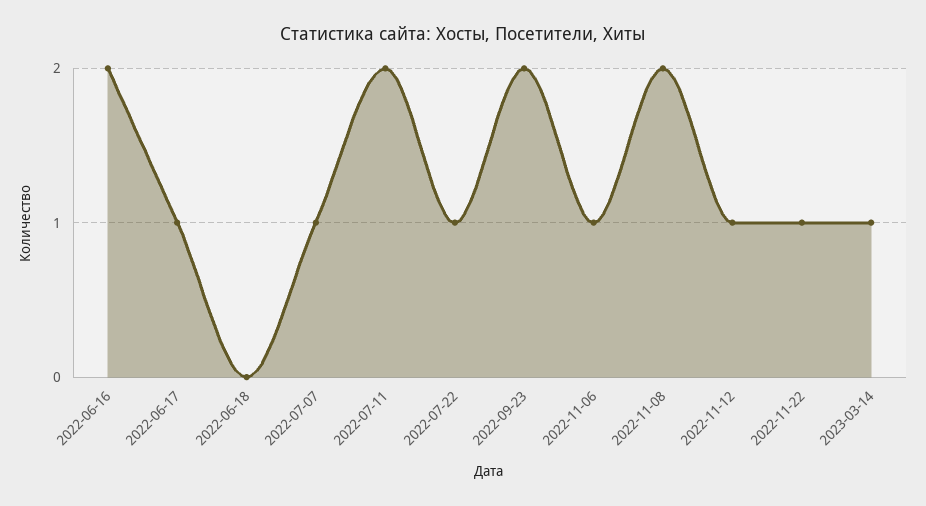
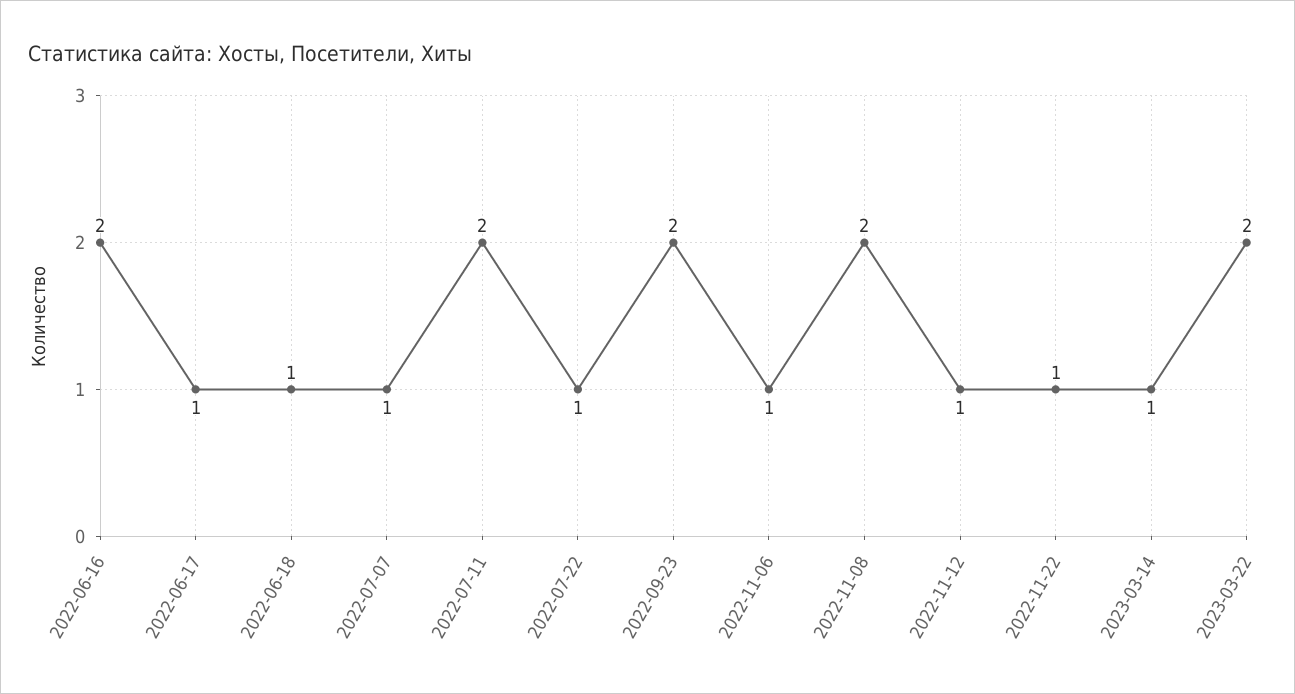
2022-06-18: 0 -> 1
2023-03-22: none -> 2

